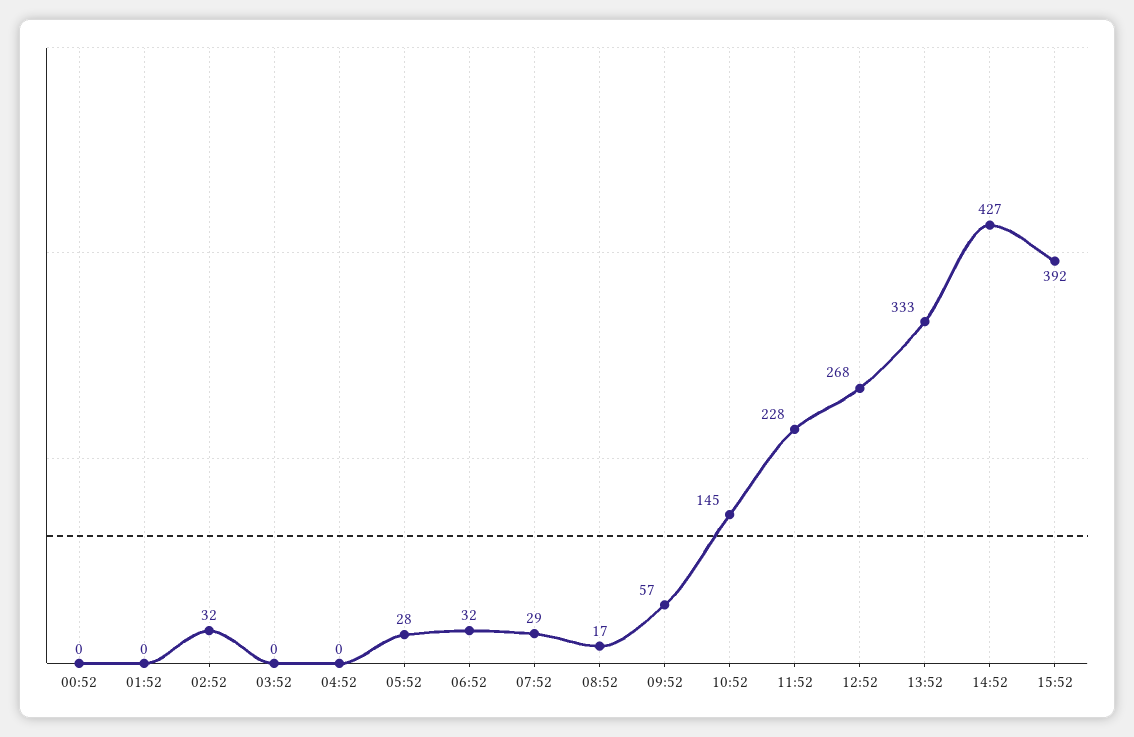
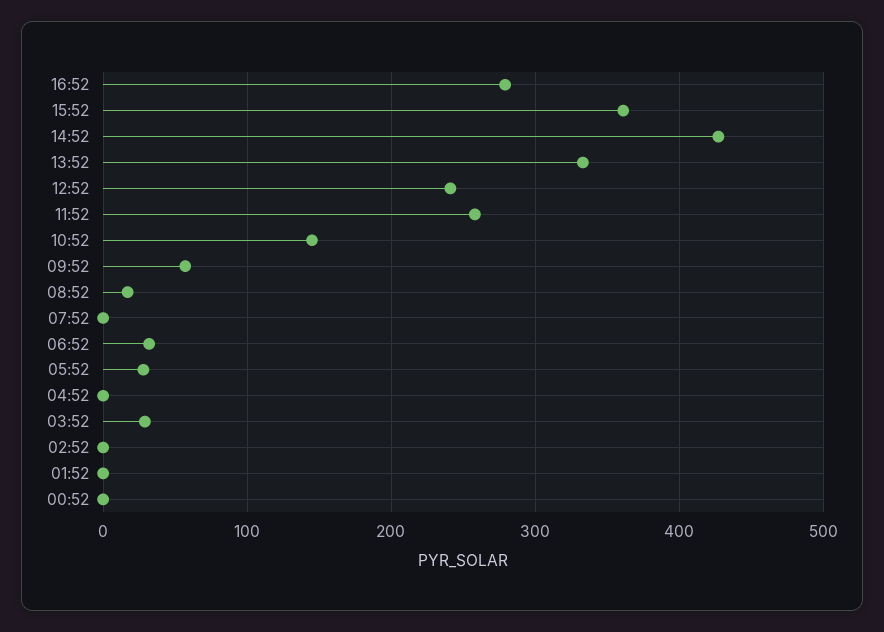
02:52: 32 -> 0
03:52: 0 -> 30
07:52: 29 -> 0
11:52: 228 -> 260
12:52: 268 -> 240
15:52: 392 -> 360
16:52: none -> 280

